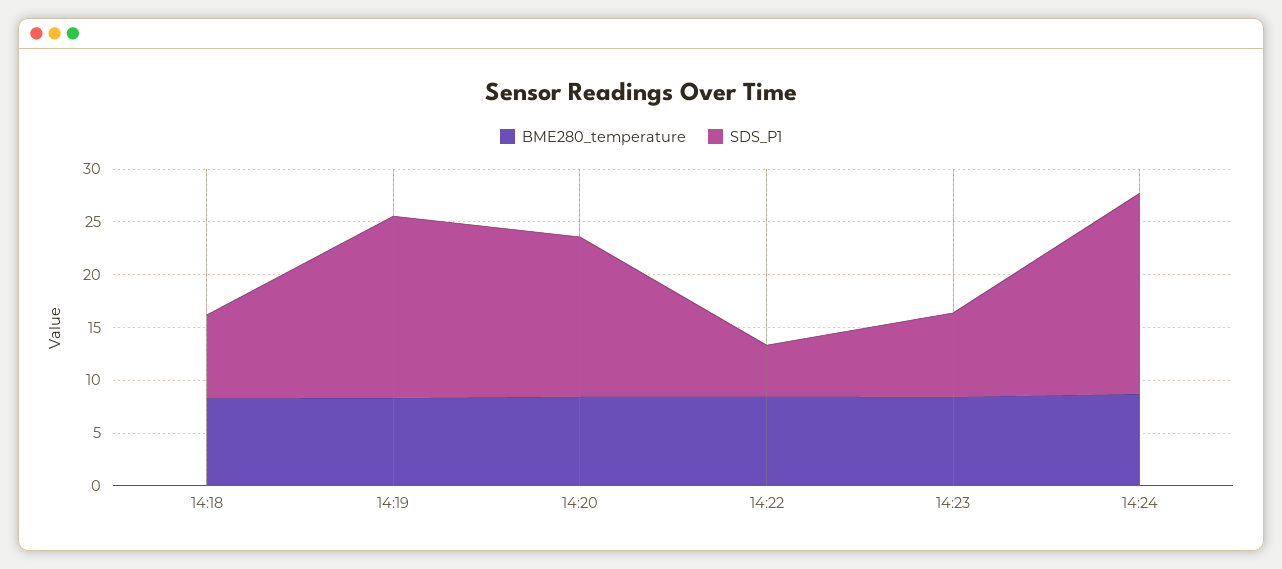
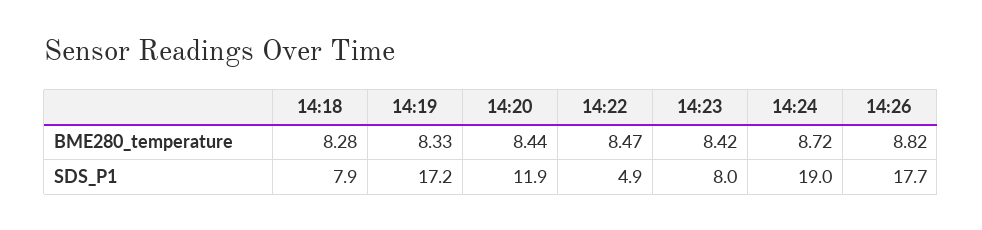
SDS_P1, 14:20: 15 -> 11.9
BME280_temperature, 14:26: none -> 8.82
SDS_P1, 14:26: none -> 17.7

